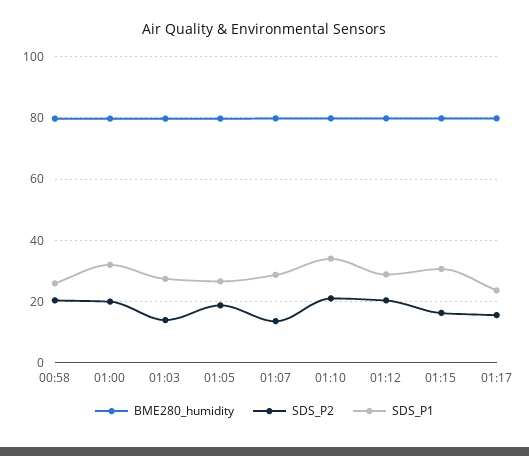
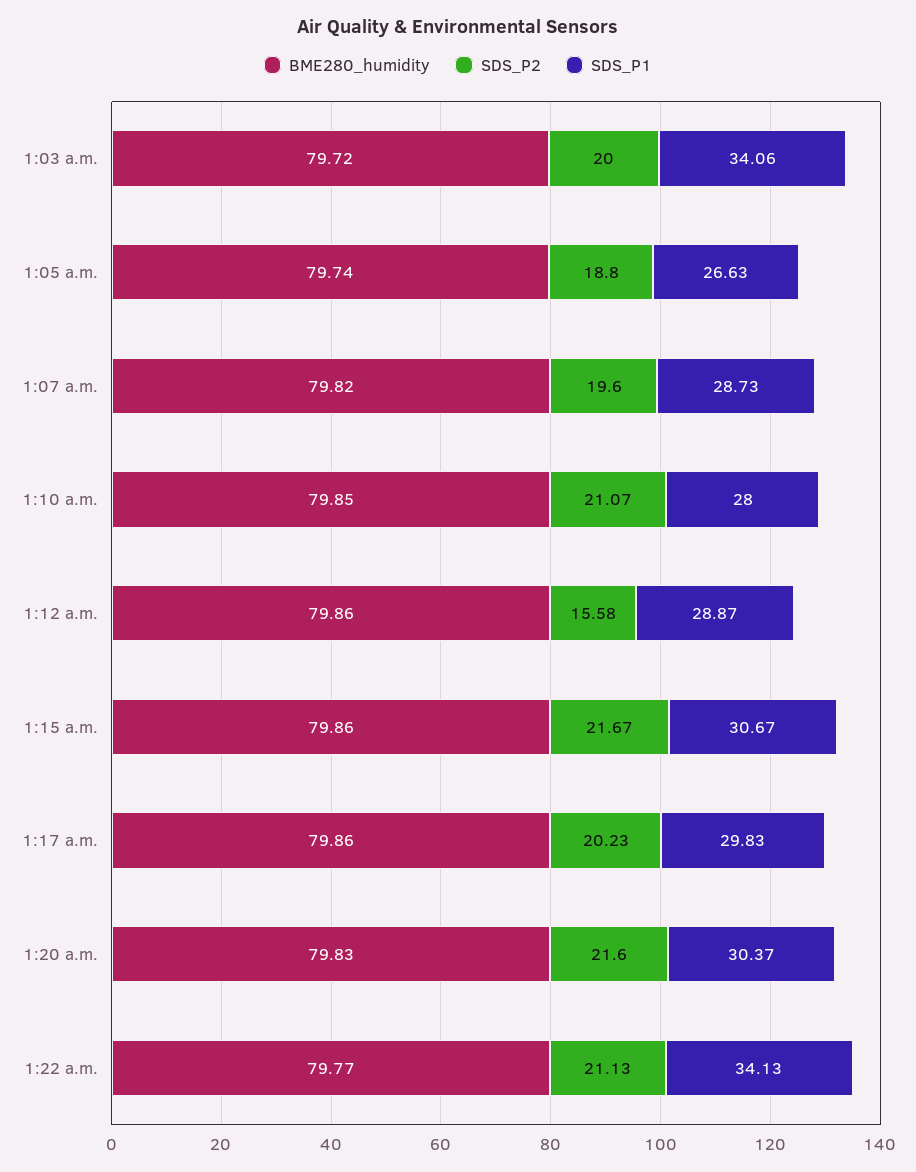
BME280_humidity, 00:58: 80 -> none
SDS_P2, 00:58: 20 -> none
SDS_P1, 00:58: 26 -> none
BME280_humidity, 01:00: 80 -> none
SDS_P2, 01:00: 20 -> none
SDS_P1, 01:00: 32 -> none
SDS_P2, 01:03: 14 -> 20
SDS_P1, 01:03: 28 -> 34.06
SDS_P2, 01:07: 14 -> 19.6
SDS_P1, 01:10: 34 -> 28
SDS_P2, 01:12: 20 -> 15.58
SDS_P2, 01:15: 16 -> 21.67
SDS_P2, 01:17: 16 -> 20.23
SDS_P1, 01:17: 24 -> 29.83
BME280_humidity, 1:20 a.m.: none -> 79.83
SDS_P2, 1:20 a.m.: none -> 21.6
SDS_P1, 1:20 a.m.: none -> 30.37
BME280_humidity, 1:22 a.m.: none -> 79.77
SDS_P2, 1:22 a.m.: none -> 21.13
SDS_P1, 1:22 a.m.: none -> 34.13

